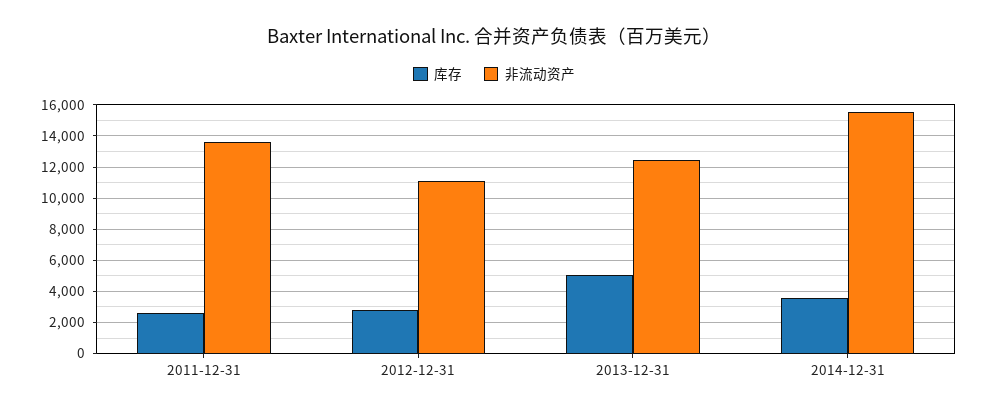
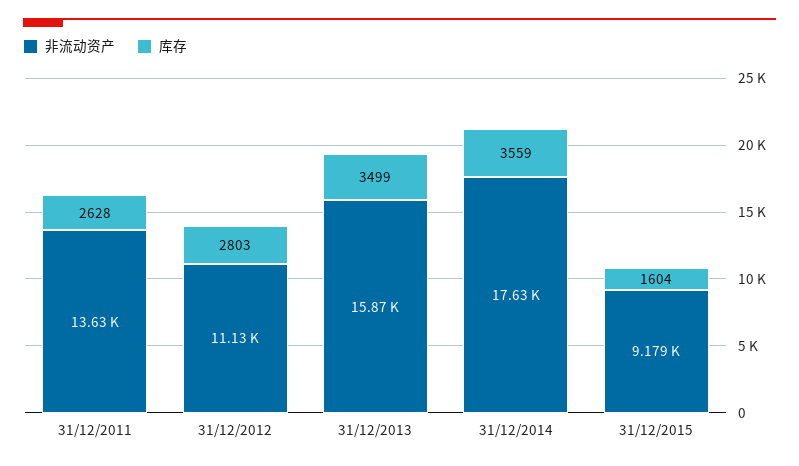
库存, 2013-12-31: 5000 -> 3499
非流动资产, 2013-12-31: 12500 -> 15870
非流动资产, 2014-12-31: 15500 -> 17630
非流动资产, 31/12/2015: none -> 9179
库存, 31/12/2015: none -> 1604

